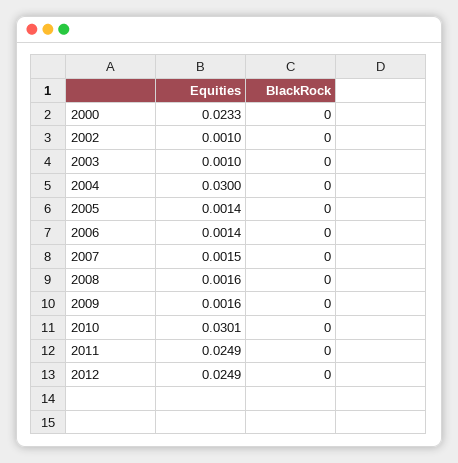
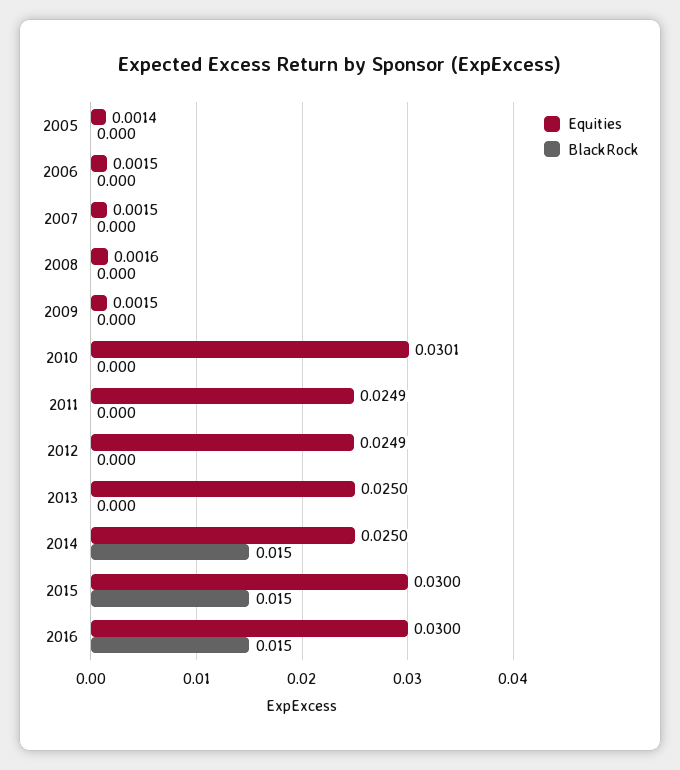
Equities, 2000: 0.0233 -> none
BlackRock, 2000: 0 -> none
Equities, 2002: 0.001 -> none
BlackRock, 2002: 0 -> none
Equities, 2003: 0.001 -> none
BlackRock, 2003: 0 -> none
Equities, 2004: 0.03 -> none
BlackRock, 2004: 0 -> none
Equities, 2006: 0.0014 -> 0.0015
Equities, 2009: 0.0016 -> 0.0015
Equities, 2013: none -> 0.025
BlackRock, 2013: none -> 0
Equities, 2014: none -> 0.025
BlackRock, 2014: none -> 0.015
Equities, 2015: none -> 0.03
BlackRock, 2015: none -> 0.015
Equities, 2016: none -> 0.03
BlackRock, 2016: none -> 0.015

